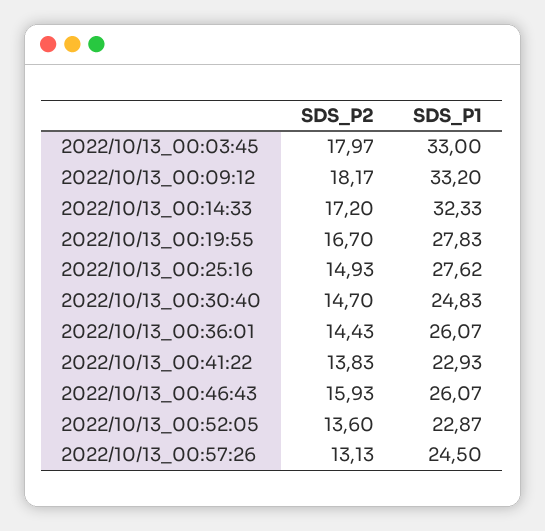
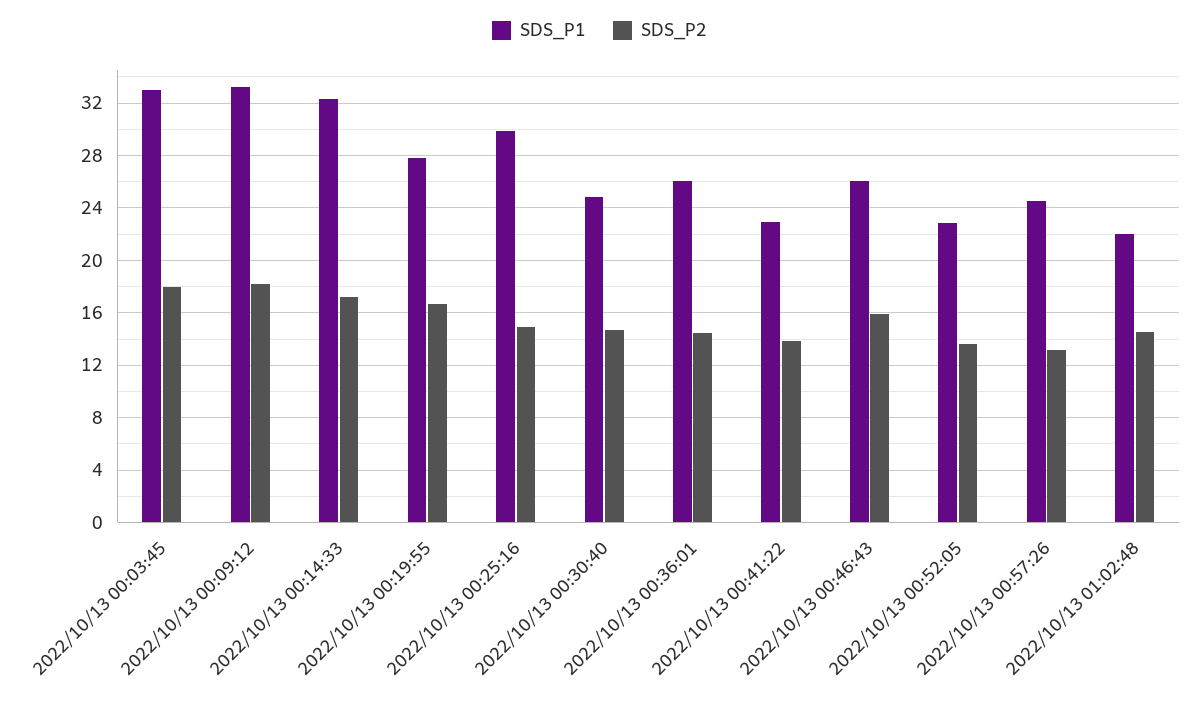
SDS_P1, 2022/10/13_00:25:16: 27.62 -> 30
SDS_P1, 2022/10/13 01:02:48: none -> 22
SDS_P2, 2022/10/13 01:02:48: none -> 14.5

